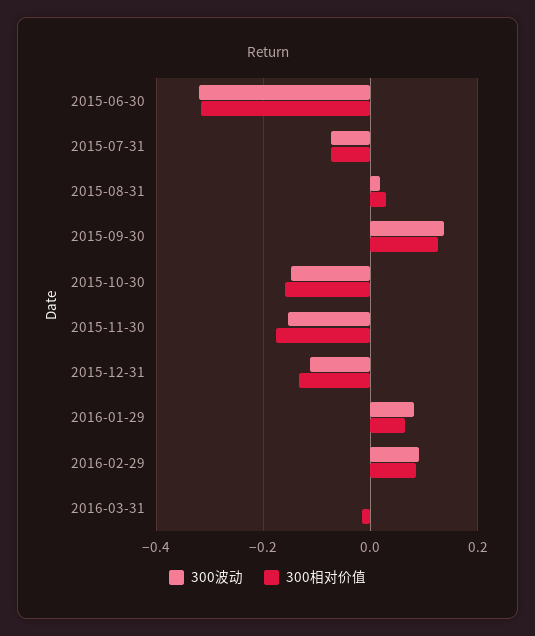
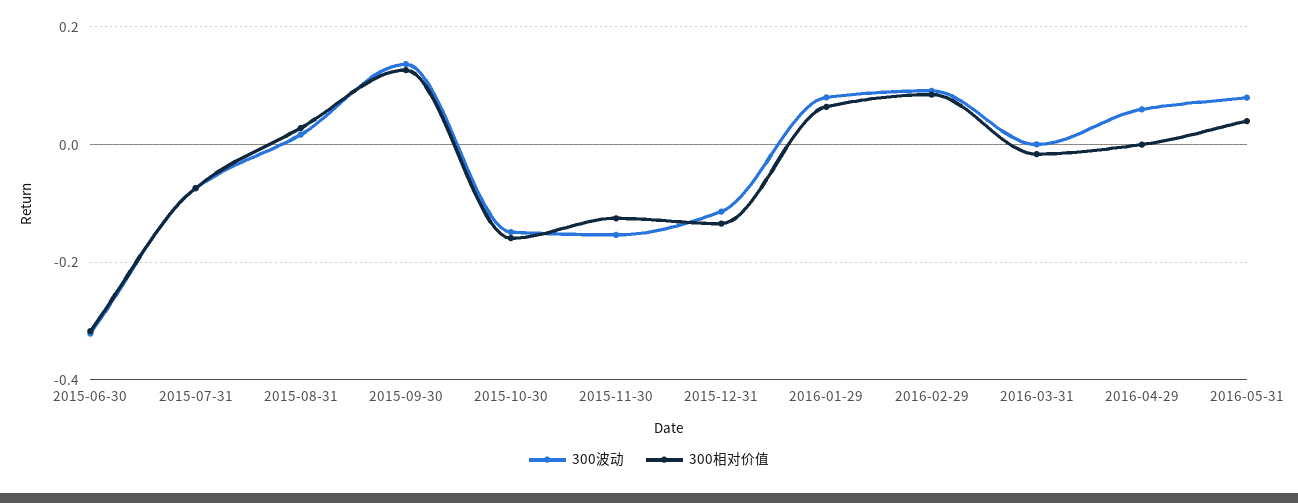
300相对价值, 2015-11-30: -0.18 -> -0.12
300波动, 2016-04-29: none -> 0.06
300相对价值, 2016-04-29: none -> 0
300波动, 2016-05-31: none -> 0.08
300相对价值, 2016-05-31: none -> 0.04

